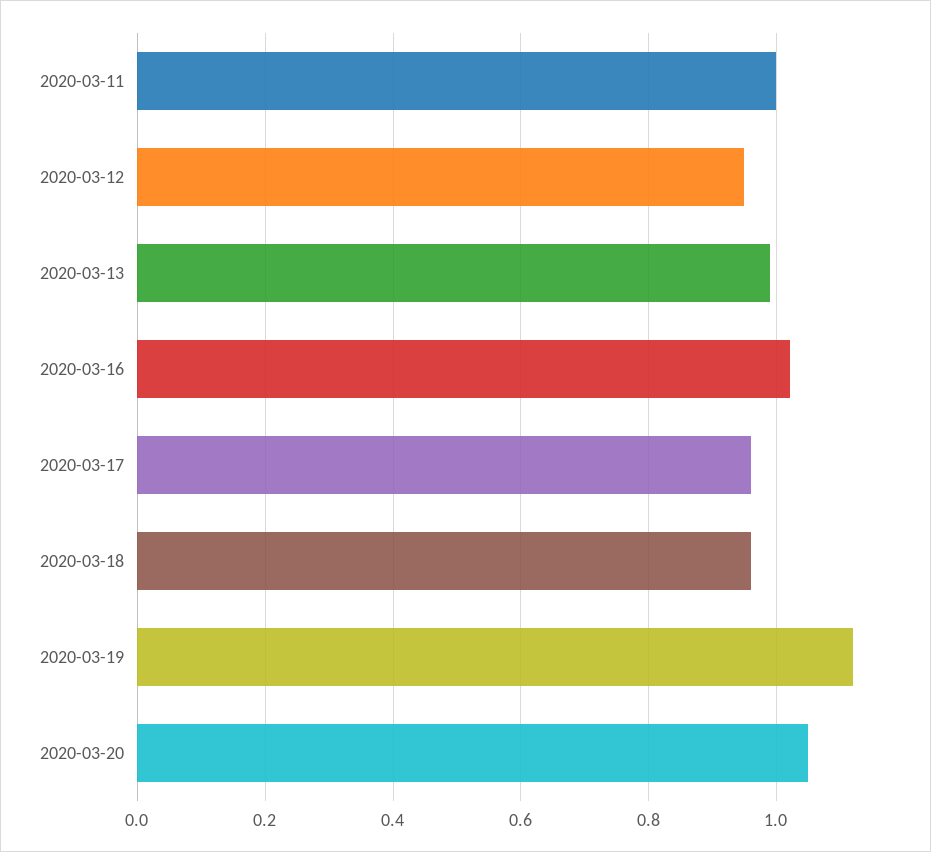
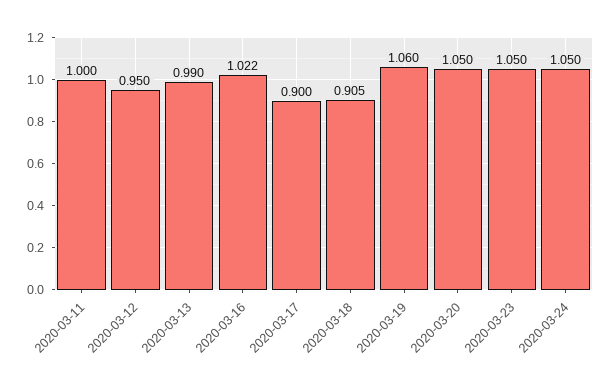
2020-03-17: 0.96 -> 0.9
2020-03-18: 0.96 -> 0.905
2020-03-19: 1.12 -> 1.06
2020-03-23: none -> 1.05
2020-03-24: none -> 1.05

